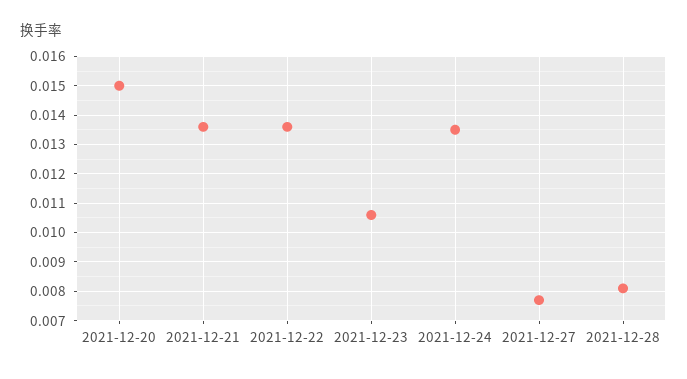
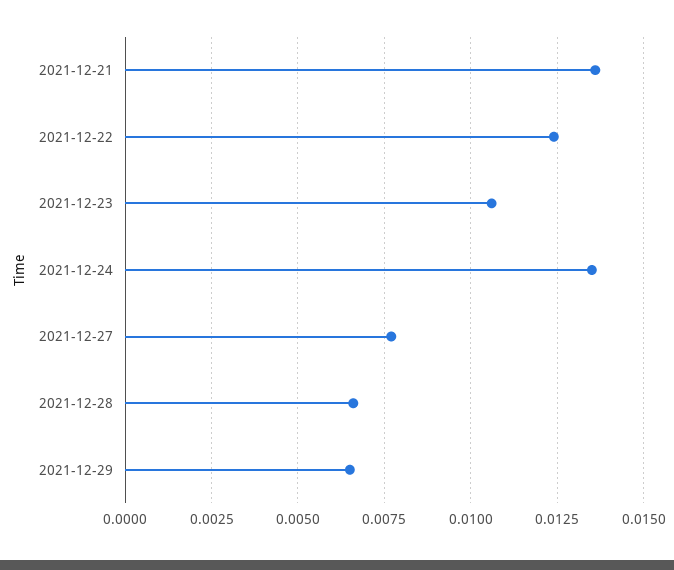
2021-12-20: 0.015 -> none
2021-12-22: 0.0135 -> 0.0125
2021-12-28: 0.008 -> 0.0065
2021-12-29: none -> 0.0065

